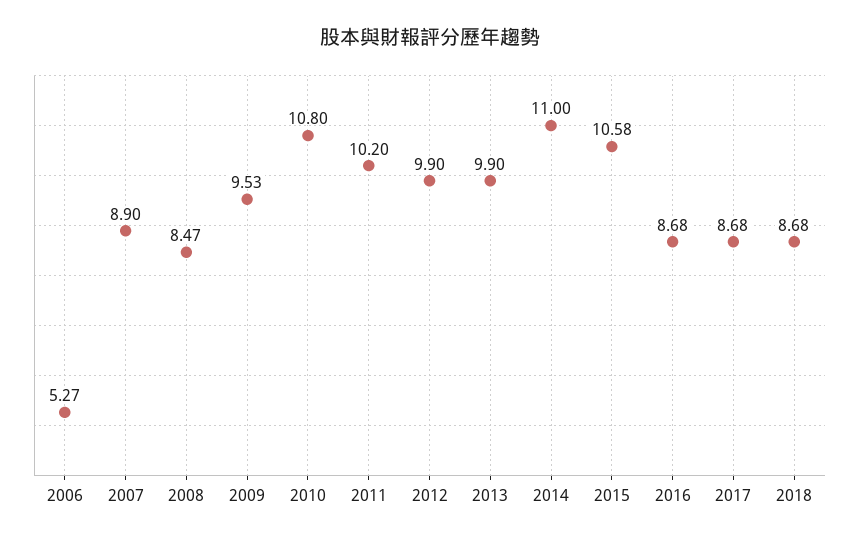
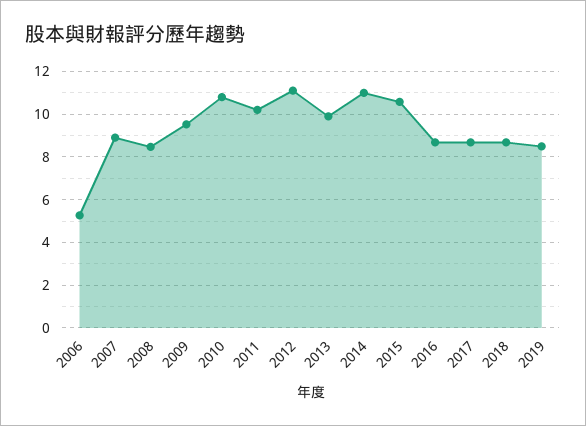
2012: 9.9 -> 11
2019: none -> 8.5

